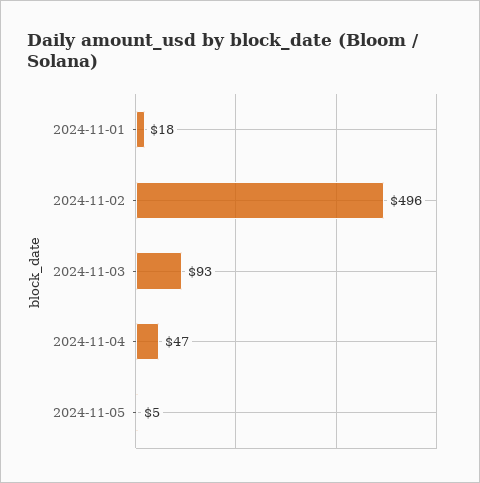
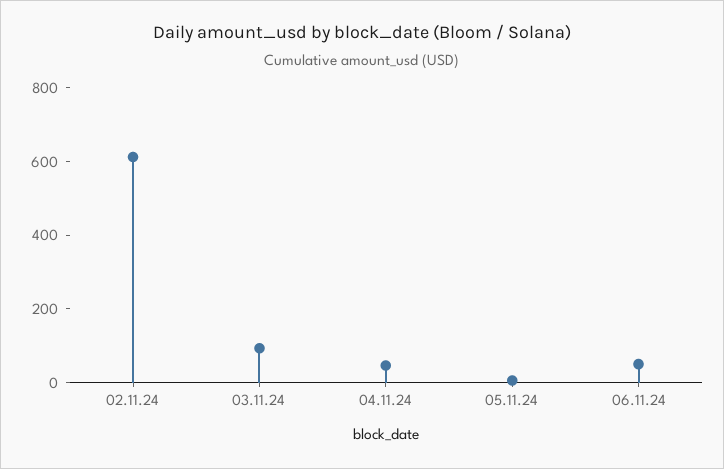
2024-11-01: 18 -> none
2024-11-02: 496 -> 600
06.11.24: none -> 50

